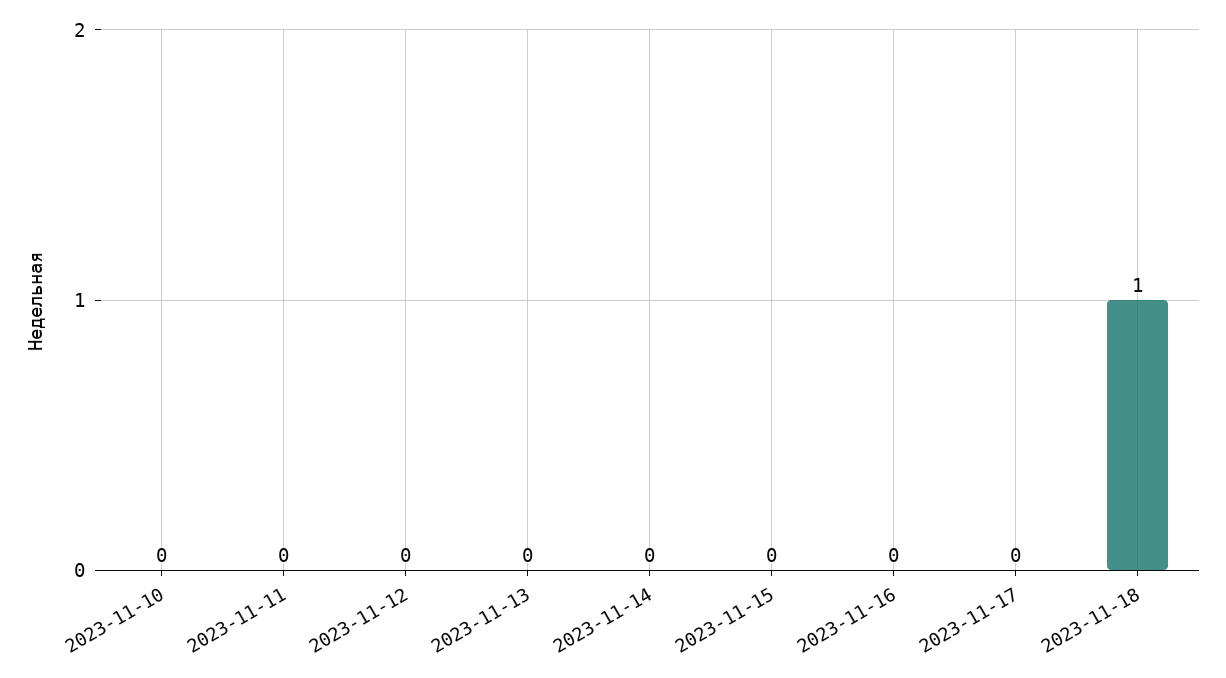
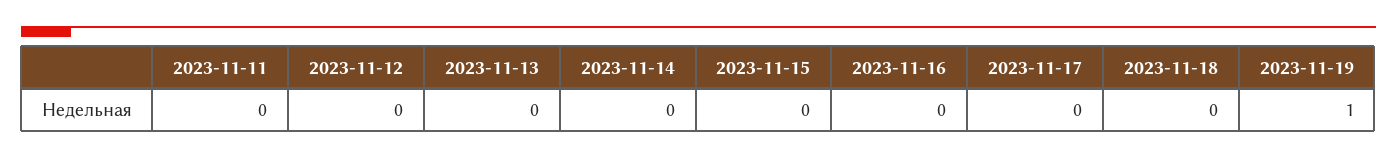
2023-11-10: 0 -> none
2023-11-18: 1 -> 0
2023-11-19: none -> 1

